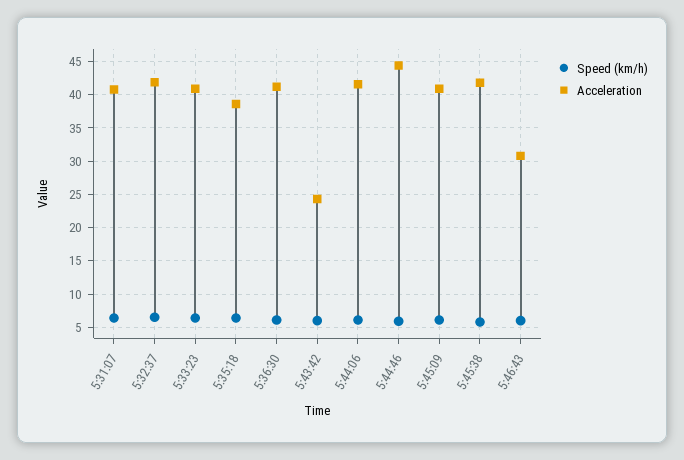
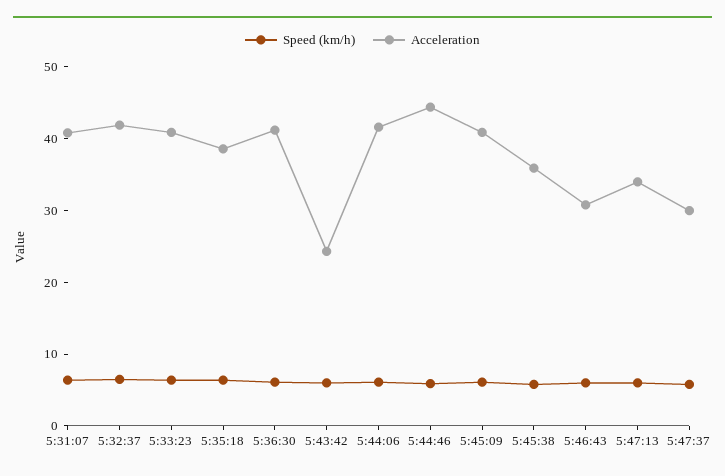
Acceleration, 5:45:38: 42 -> 36
Speed (km/h), 5:47:13: none -> 6
Acceleration, 5:47:13: none -> 34
Speed (km/h), 5:47:37: none -> 6
Acceleration, 5:47:37: none -> 30

